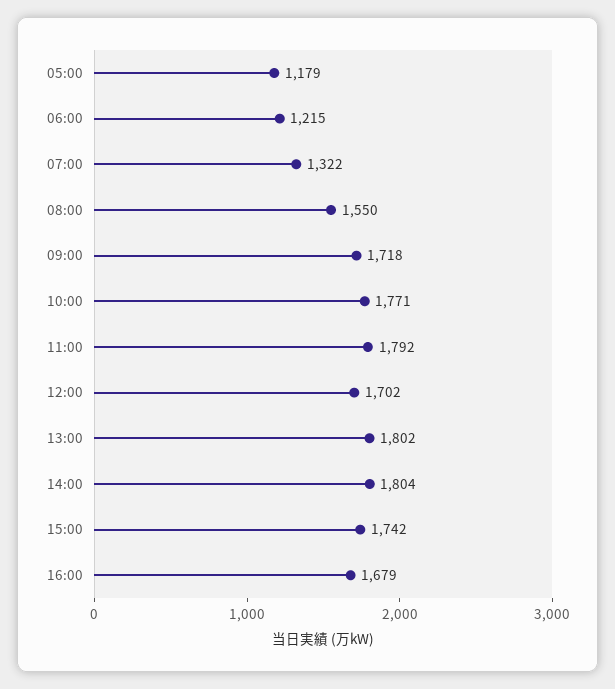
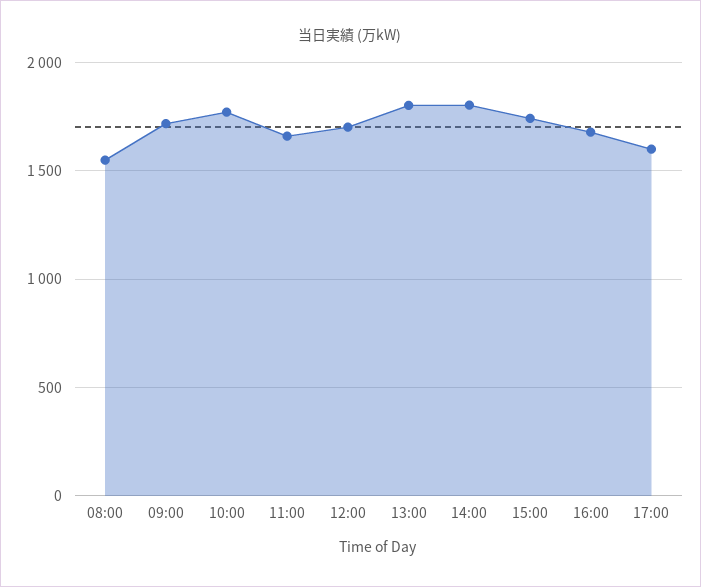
05:00: 1179 -> none
06:00: 1215 -> none
07:00: 1322 -> none
11:00: 1792 -> 1650
17:00: none -> 1600

